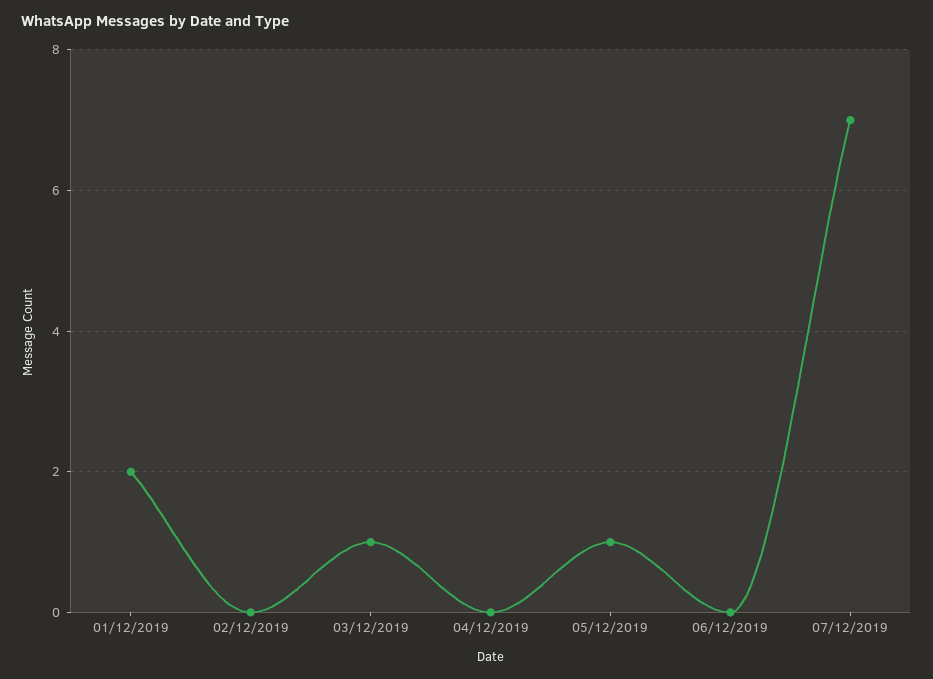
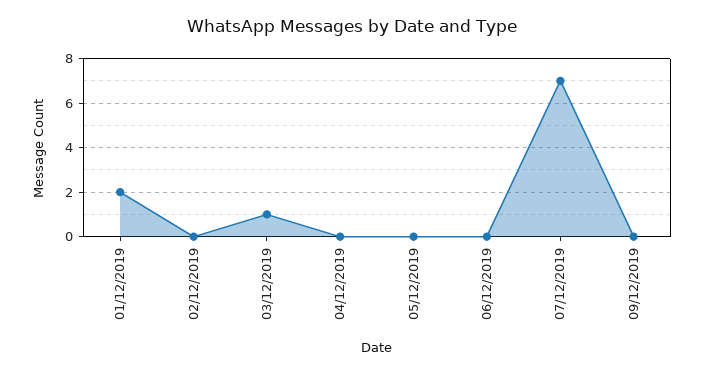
05/12/2019: 1 -> 0
09/12/2019: none -> 0

